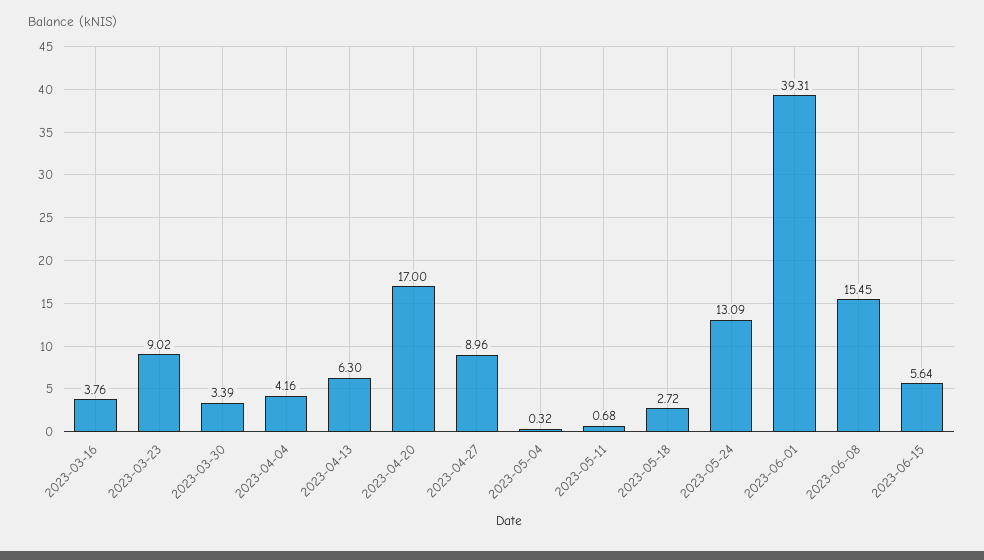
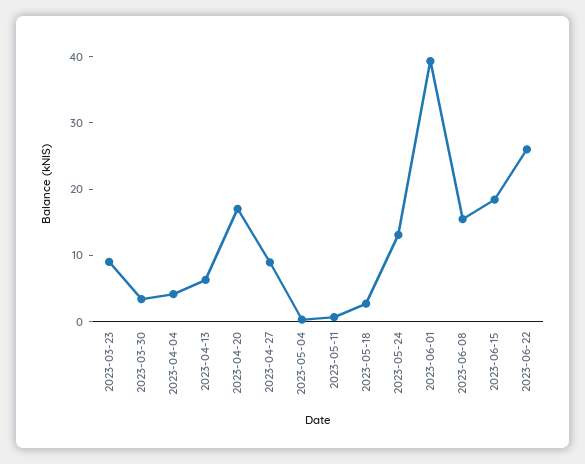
2023-03-16: 3.76 -> none
2023-06-15: 5.64 -> 18
2023-06-22: none -> 26

